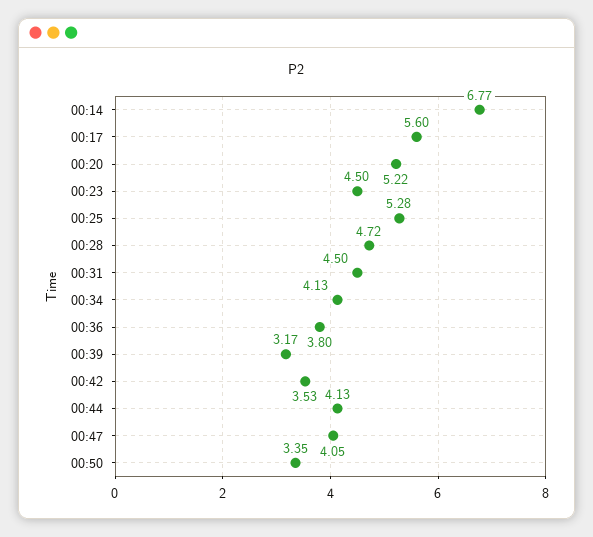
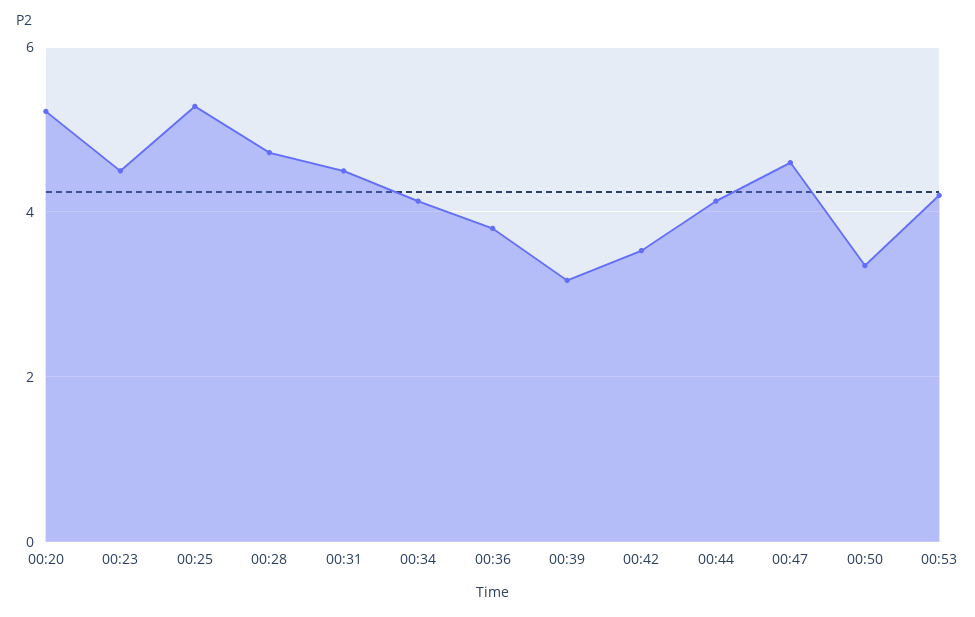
00:14: 6.77 -> none
00:17: 5.6 -> none
00:47: 4.05 -> 4.6
00:53: none -> 4.2

